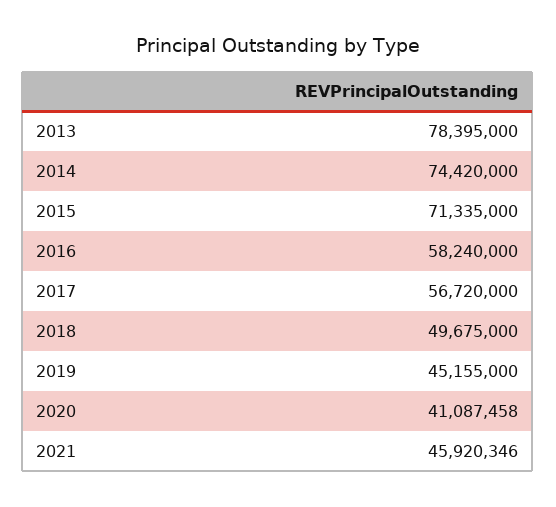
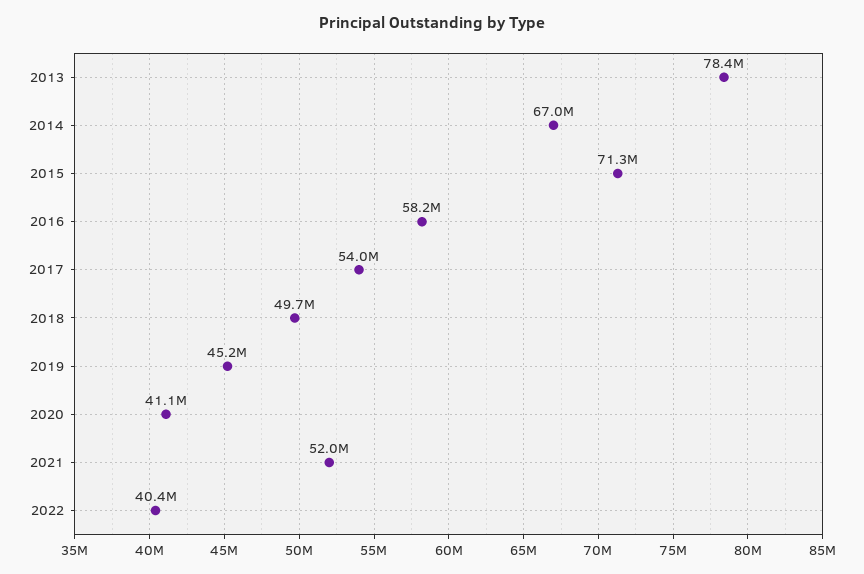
2014: 74420000 -> 67000000
2017: 56720000 -> 54000000
2021: 45920346 -> 52000000
2022: none -> 40400000

